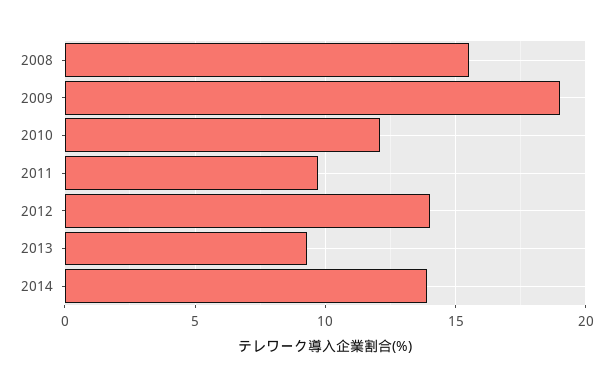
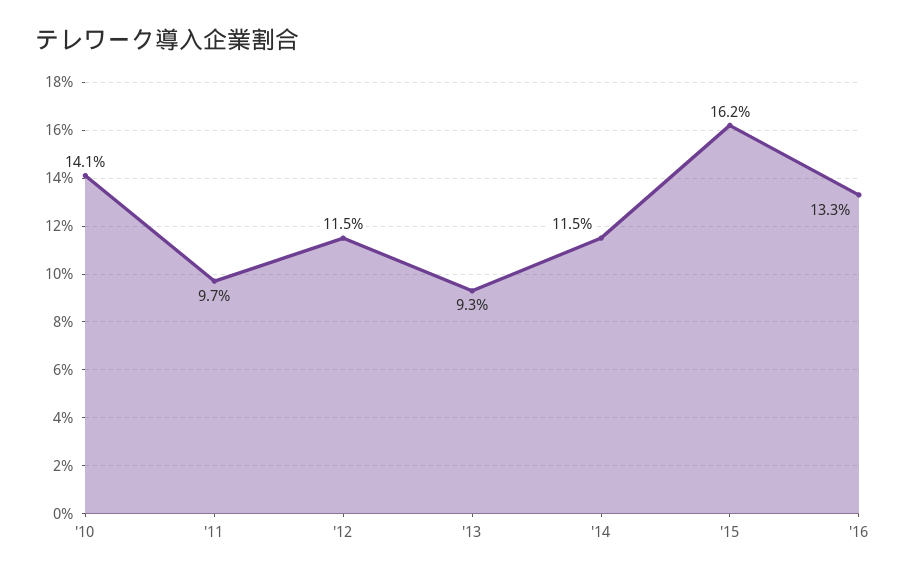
2008: 15.5 -> none
2009: 19 -> none
2010: 12 -> 14.1
2012: 14 -> 11.5
2014: 14 -> 11.5
'15: none -> 16.2
'16: none -> 13.3

